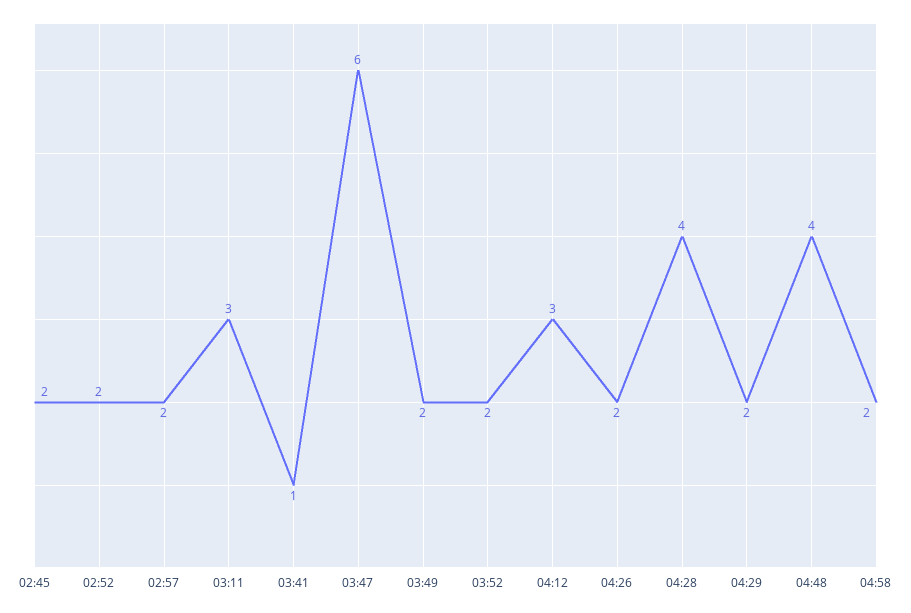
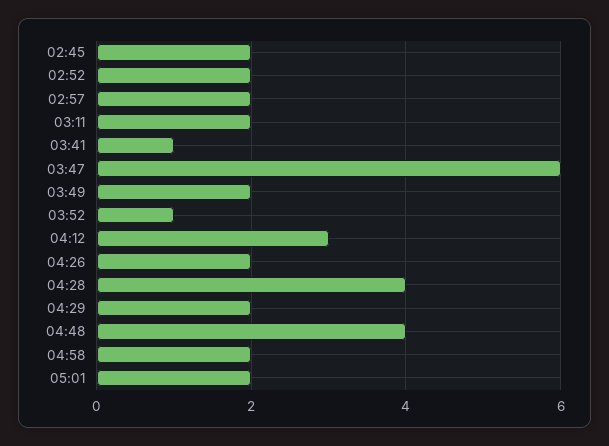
03:11: 3 -> 2
03:52: 2 -> 1
05:01: none -> 2

